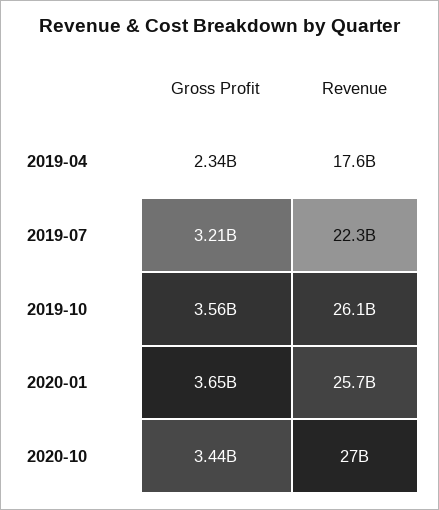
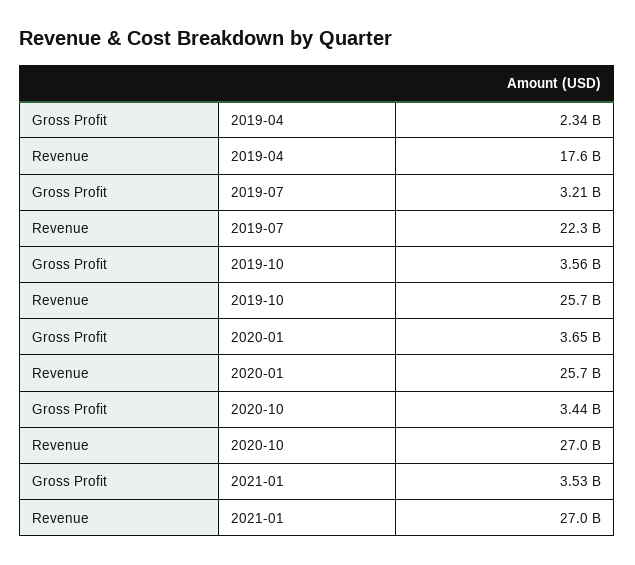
Revenue, 2019-10: 26100000000 -> 25700000000
Gross Profit, 2021-01: none -> 3530000000
Revenue, 2021-01: none -> 27000000000

